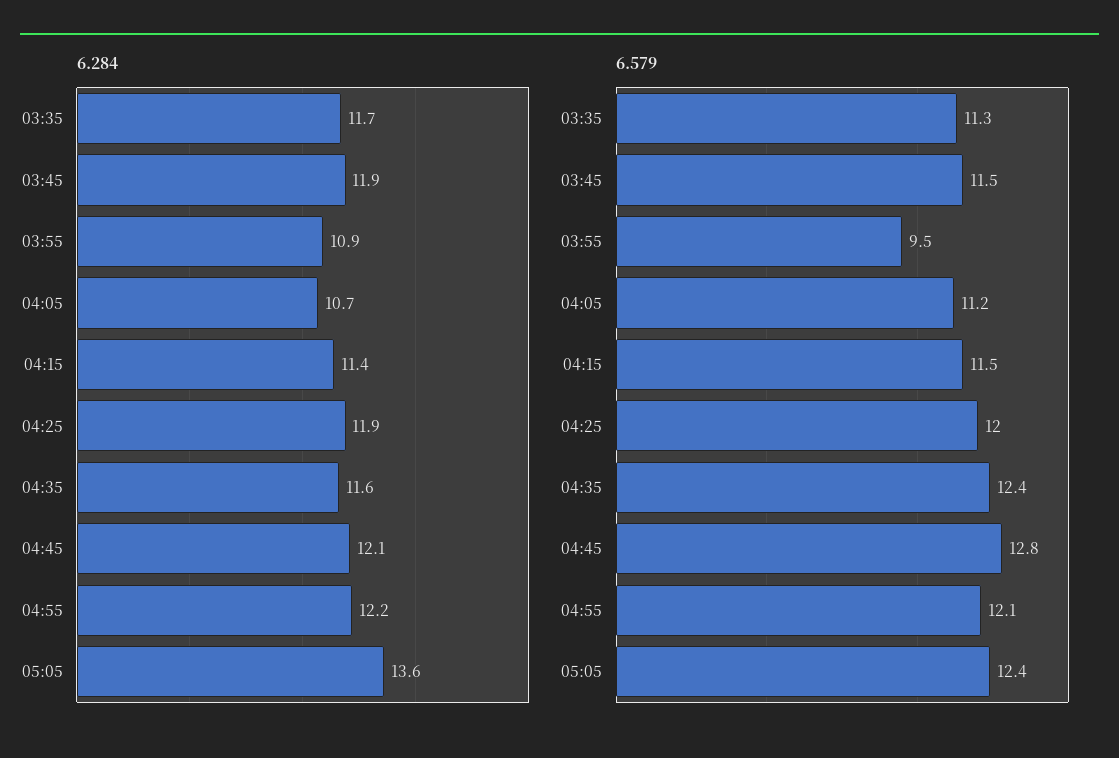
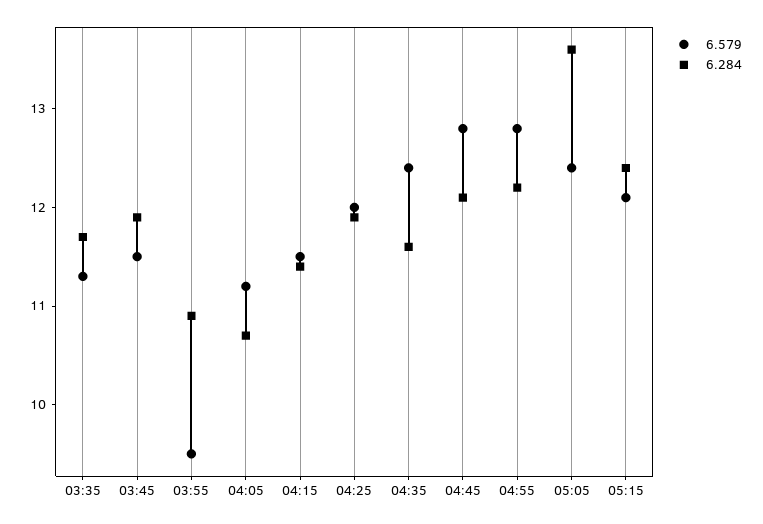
6.579, 04:55: 12.1 -> 12.8
6.579, 05:15: none -> 12.1
6.284, 05:15: none -> 12.4

